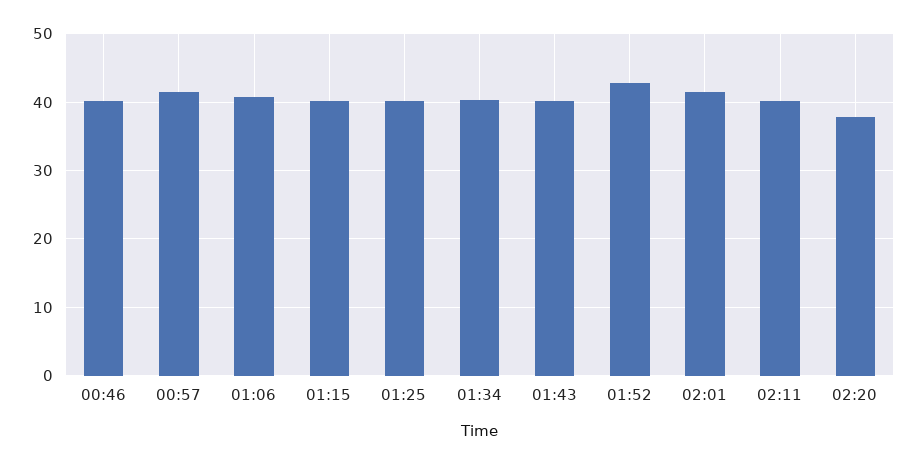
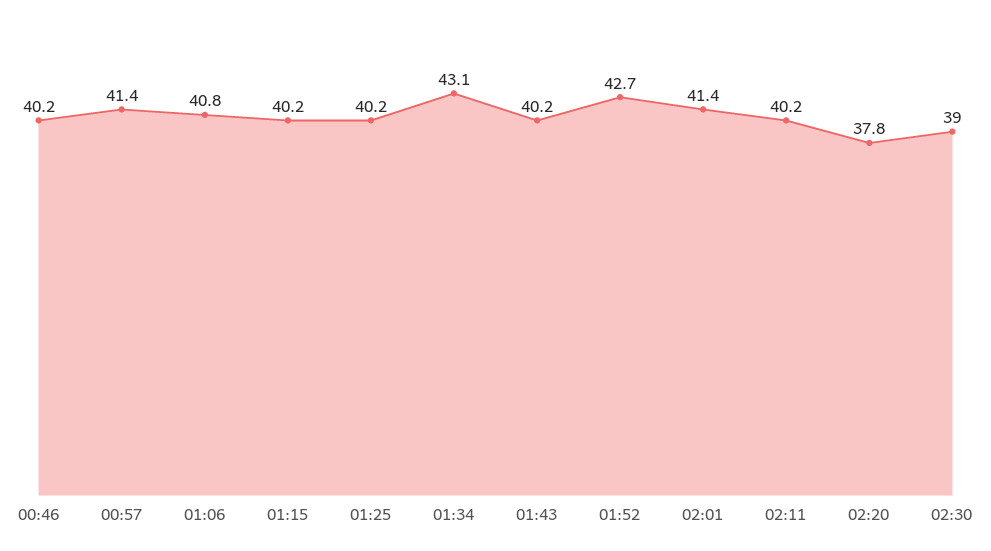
01:34: 40 -> 43.1
02:30: none -> 39

